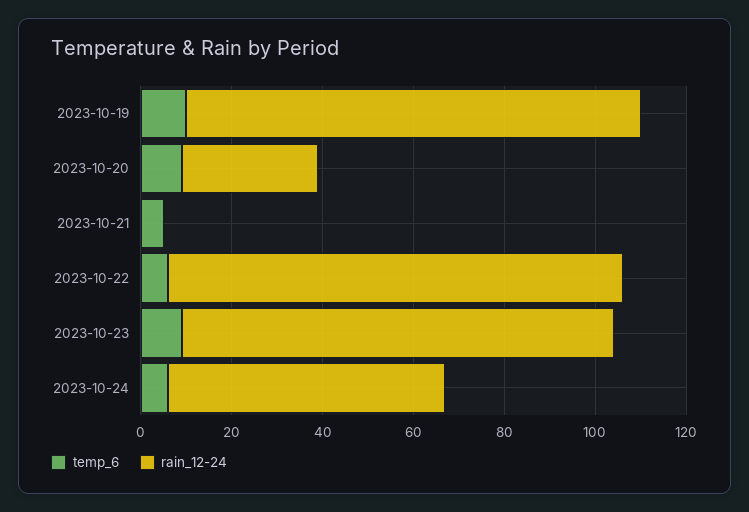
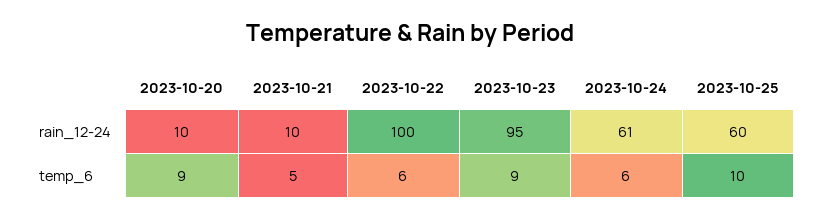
temp_6, 2023-10-19: 10 -> none
rain_12-24, 2023-10-19: 100 -> none
rain_12-24, 2023-10-20: 30 -> 10
rain_12-24, 2023-10-21: 0 -> 10
rain_12-24, 2023-10-25: none -> 60
temp_6, 2023-10-25: none -> 10

